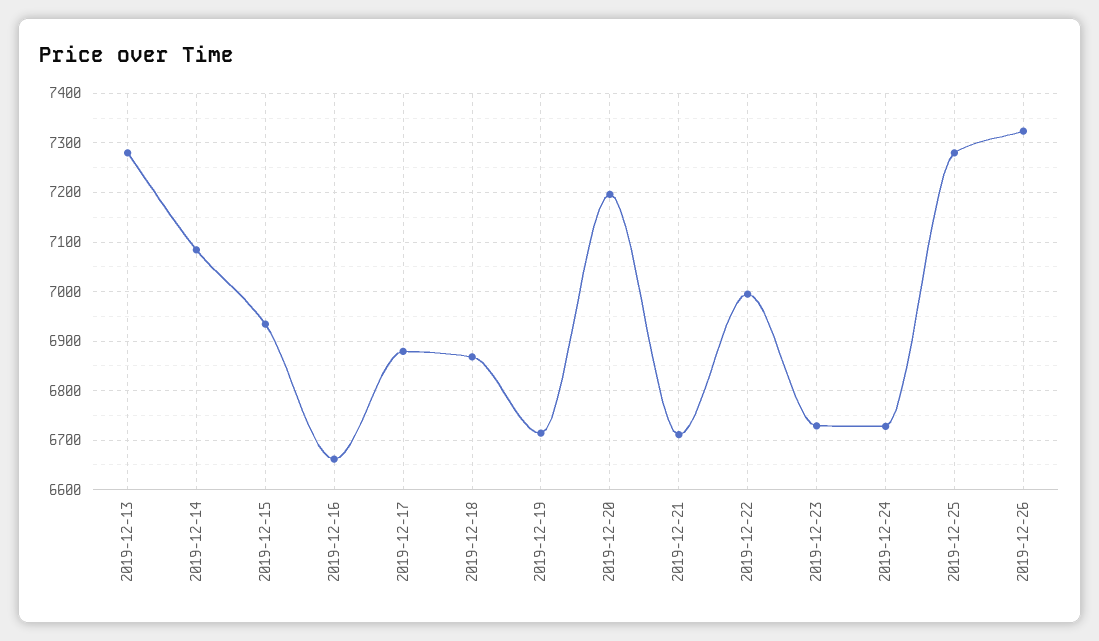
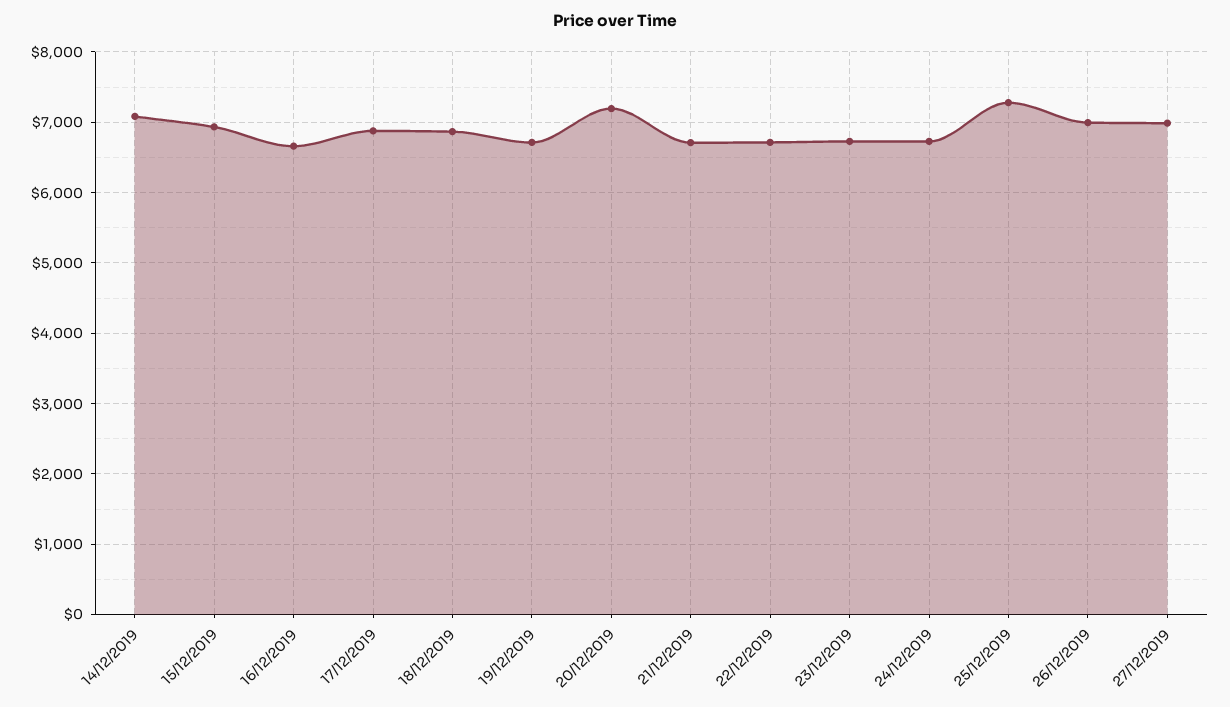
2019-12-13: 7280 -> none
2019-12-22: 7000 -> 6700
2019-12-26: 7320 -> 7000
27/12/2019: none -> 7000

